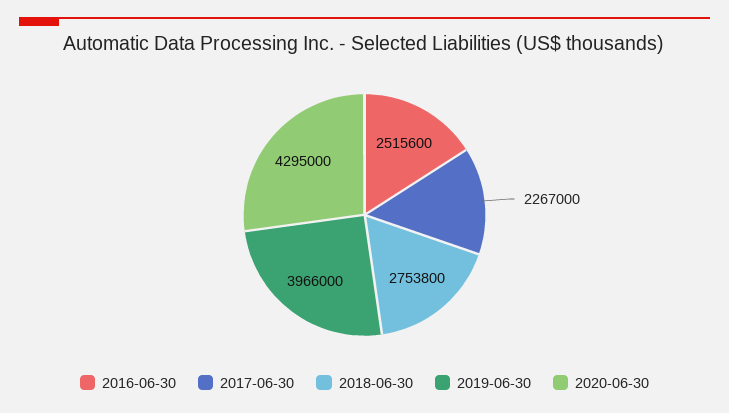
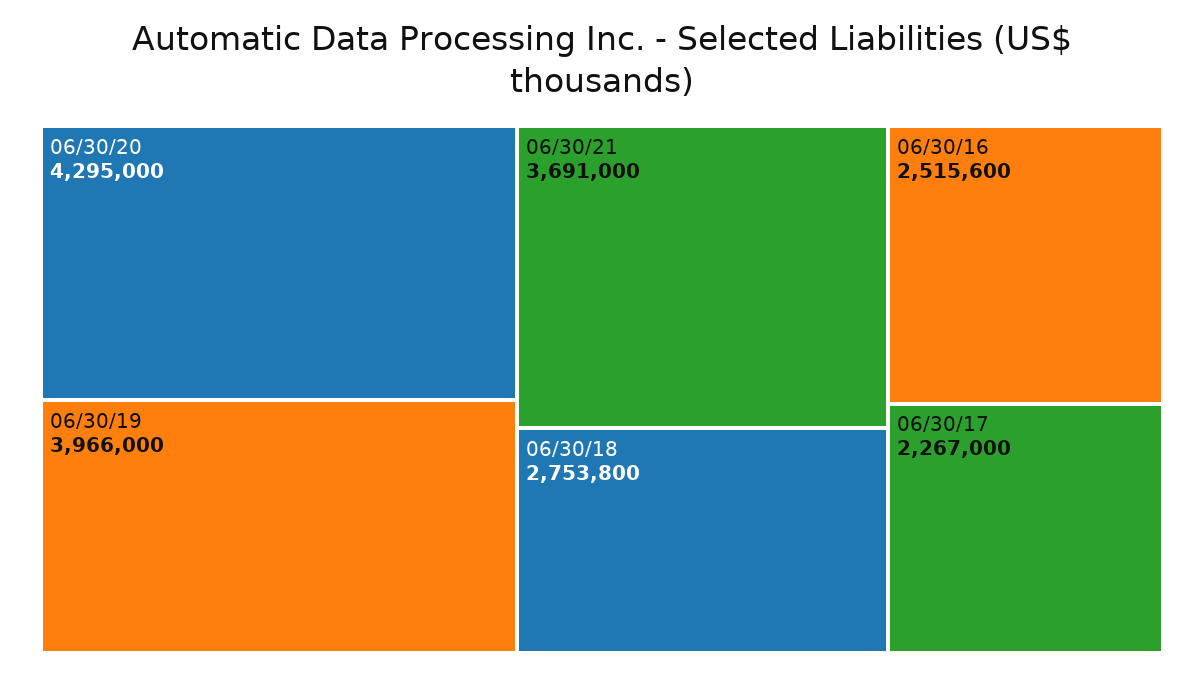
06/30/21: none -> 3691000

